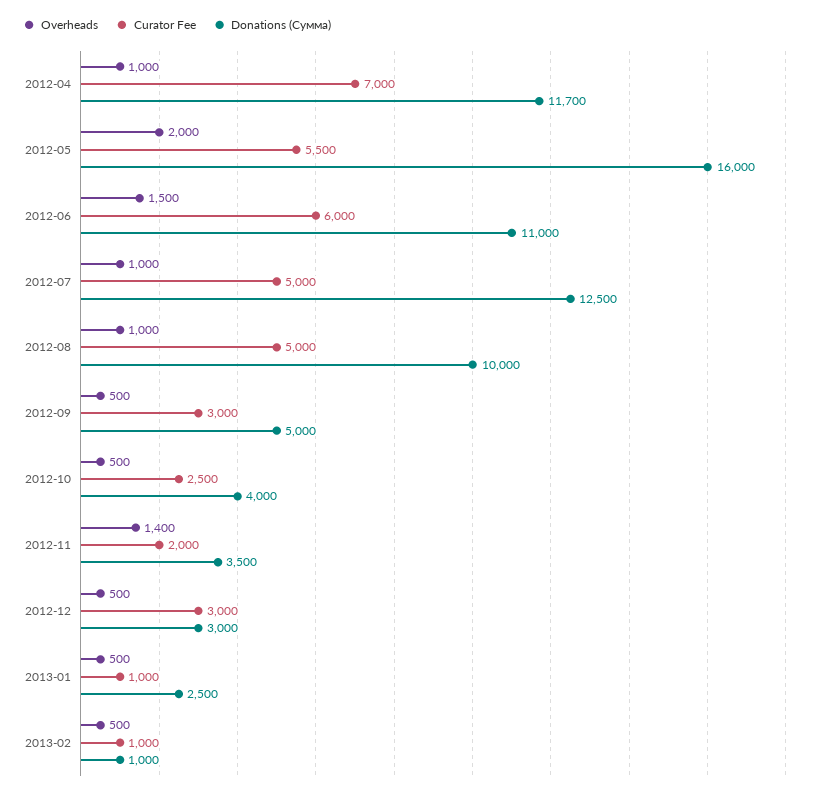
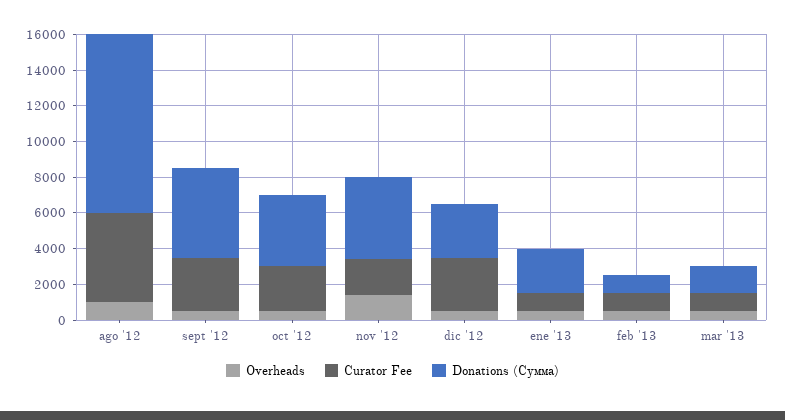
Overheads, 2012-04: 1000 -> none
Curator Fee, 2012-04: 7000 -> none
Donations (Сумма), 2012-04: 11700 -> none
Overheads, 2012-05: 2000 -> none
Curator Fee, 2012-05: 5500 -> none
Donations (Сумма), 2012-05: 16000 -> none
Overheads, 2012-06: 1500 -> none
Curator Fee, 2012-06: 6000 -> none
Donations (Сумма), 2012-06: 11000 -> none
Overheads, 2012-07: 1000 -> none
Curator Fee, 2012-07: 5000 -> none
Donations (Сумма), 2012-07: 12500 -> none
Donations (Сумма), 2012-11: 3500 -> 4500
Overheads, mar '13: none -> 500
Curator Fee, mar '13: none -> 1000
Donations (Сумма), mar '13: none -> 1500

